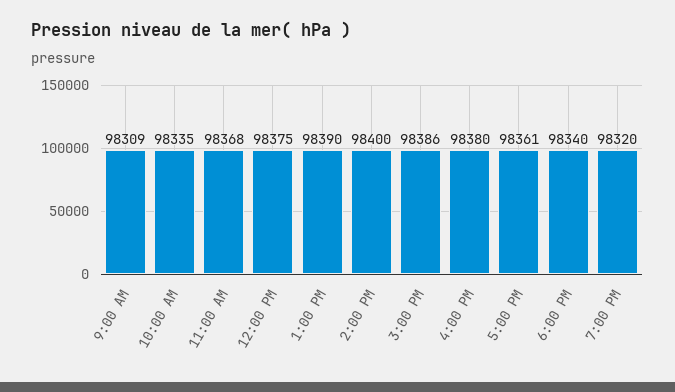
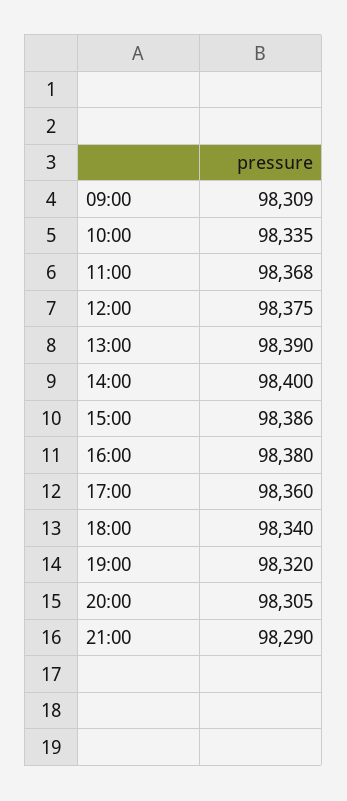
5:00 PM: 98361 -> 98360
20:00: none -> 98305
21:00: none -> 98290

